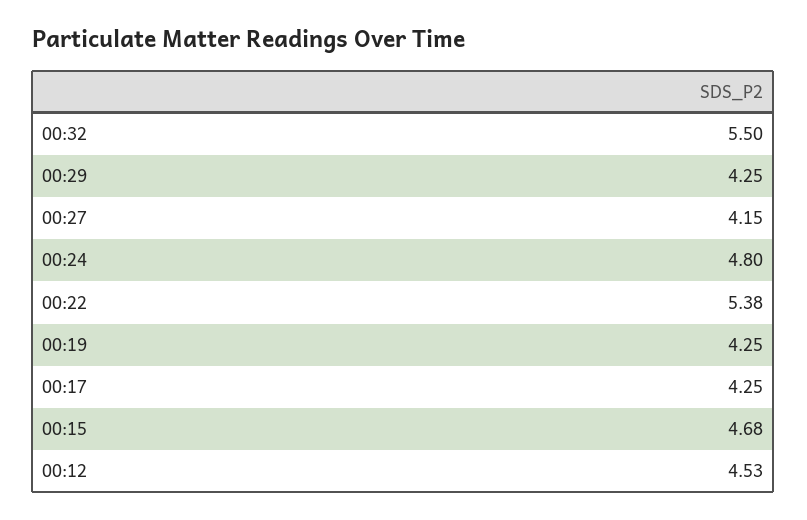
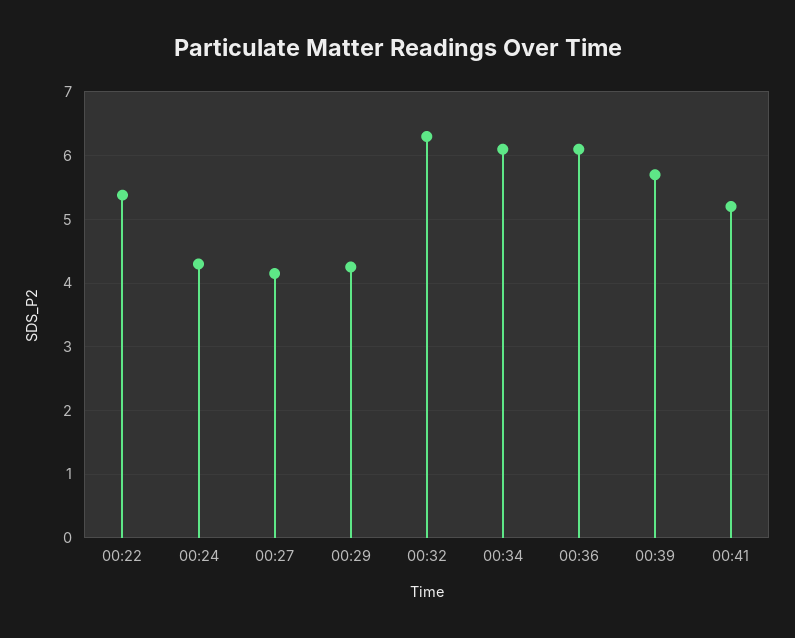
00:32: 5.5 -> 6.3
00:24: 4.8 -> 4.3
00:19: 4.25 -> none
00:17: 4.25 -> none
00:15: 4.68 -> none
00:12: 4.53 -> none
00:34: none -> 6.1
00:36: none -> 6.1
00:39: none -> 5.7
00:41: none -> 5.2

